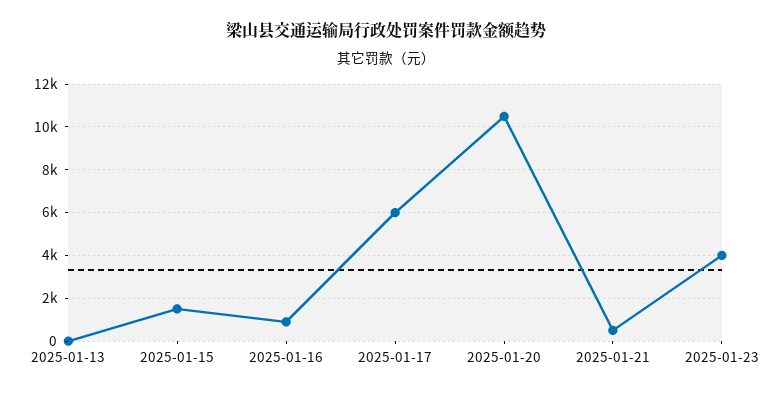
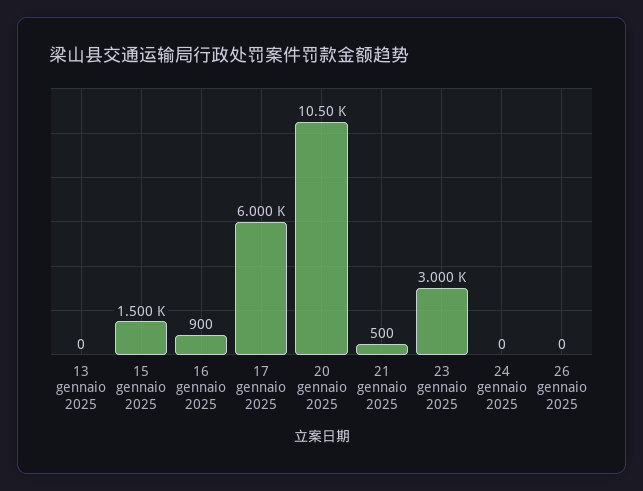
2025-01-23: 4000 -> 3000
24 gennaio 2025: none -> 0
26 gennaio 2025: none -> 0

